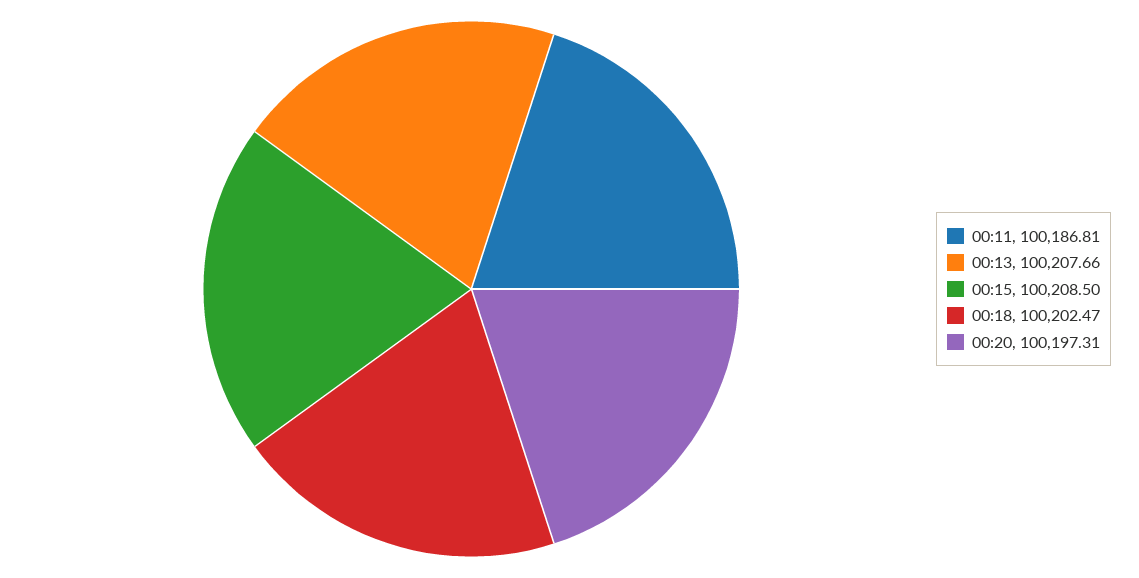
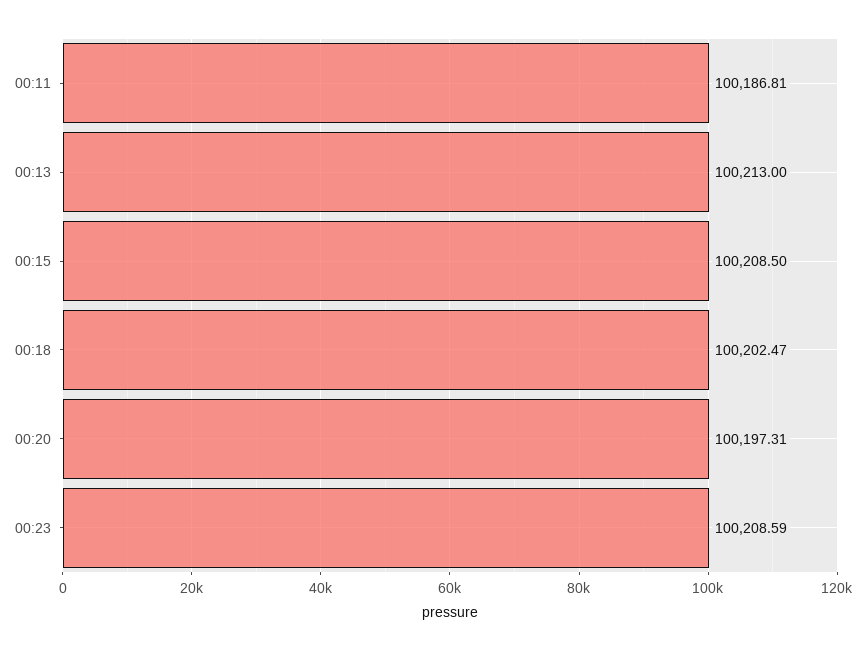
00:13: 100207.66 -> 100213
00:23: none -> 100208.59

